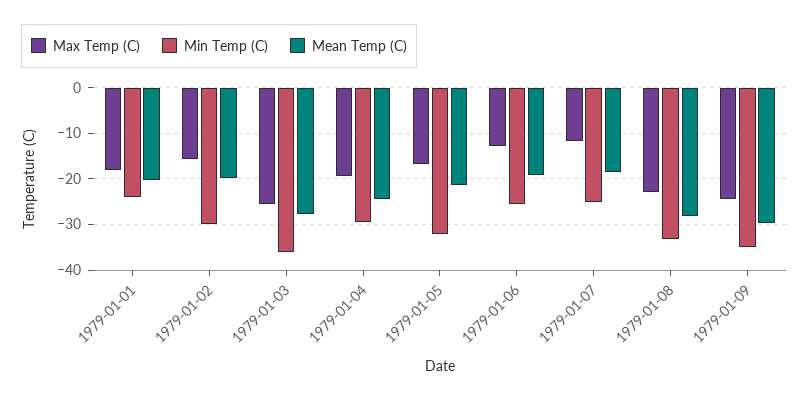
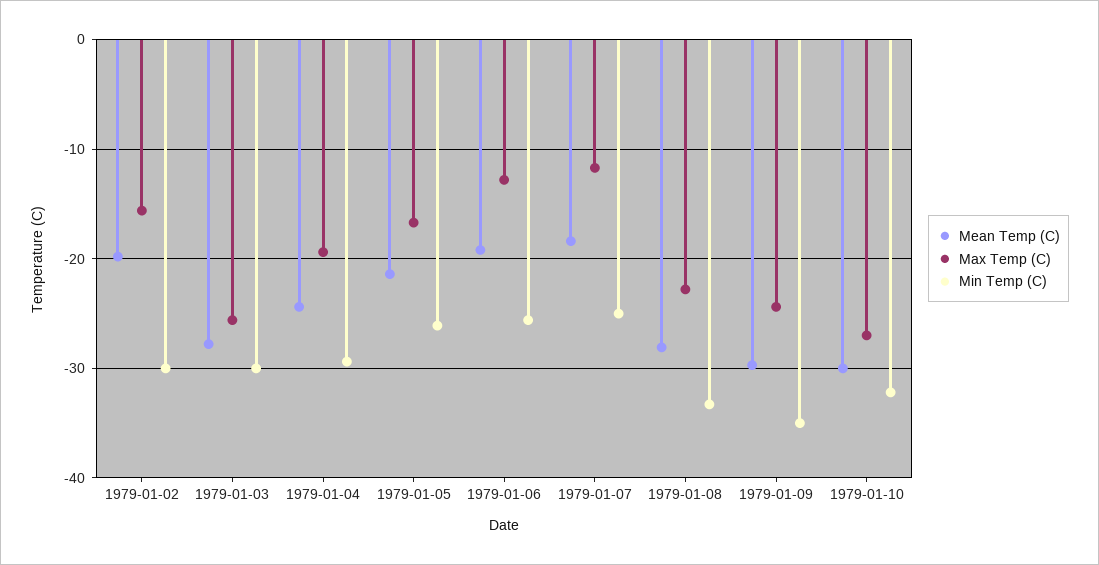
Max Temp (C), 1979-01-01: -18 -> none
Min Temp (C), 1979-01-01: -24 -> none
Mean Temp (C), 1979-01-01: -20 -> none
Min Temp (C), 1979-01-03: -36 -> -30
Min Temp (C), 1979-01-05: -32 -> -26
Mean Temp (C), 1979-01-10: none -> -30
Max Temp (C), 1979-01-10: none -> -27
Min Temp (C), 1979-01-10: none -> -32

